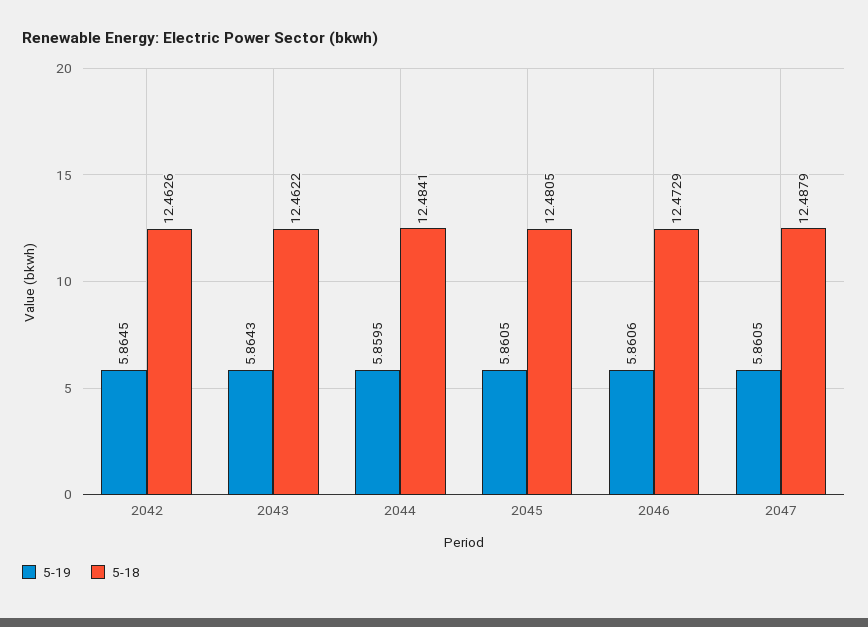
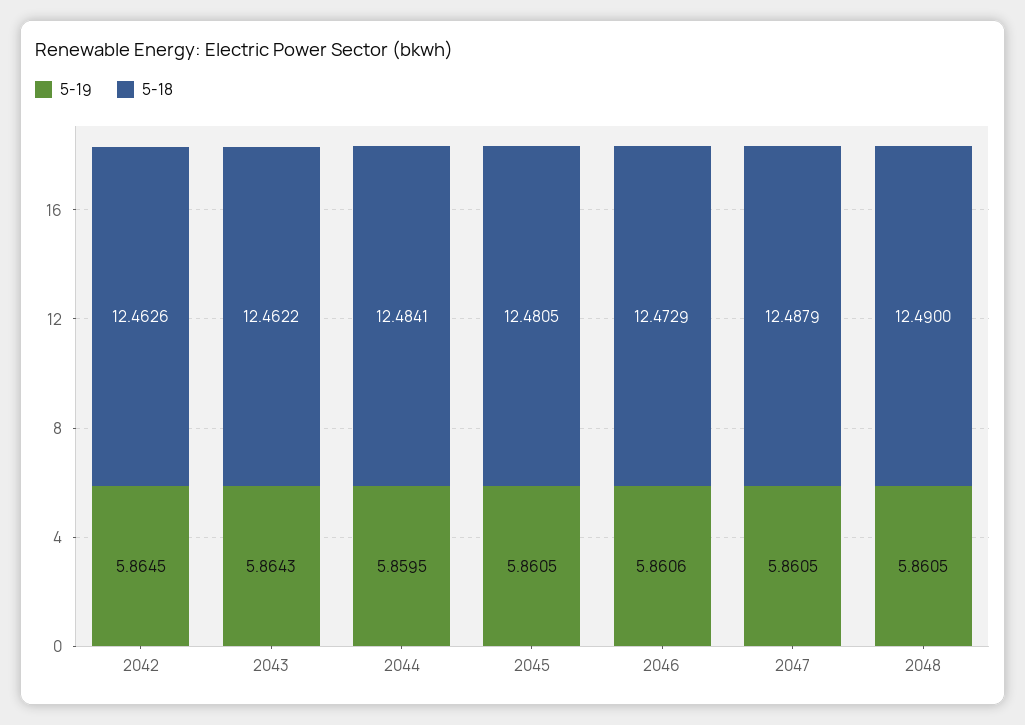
5-19, 2048: none -> 5.8605
5-18, 2048: none -> 12.49

